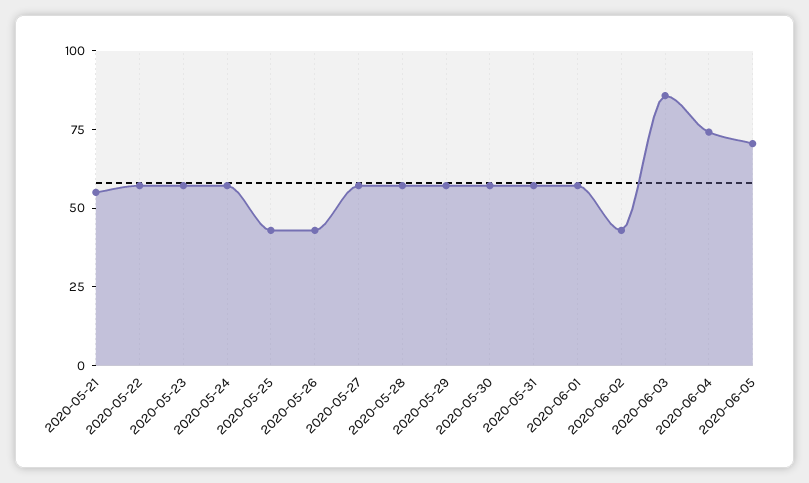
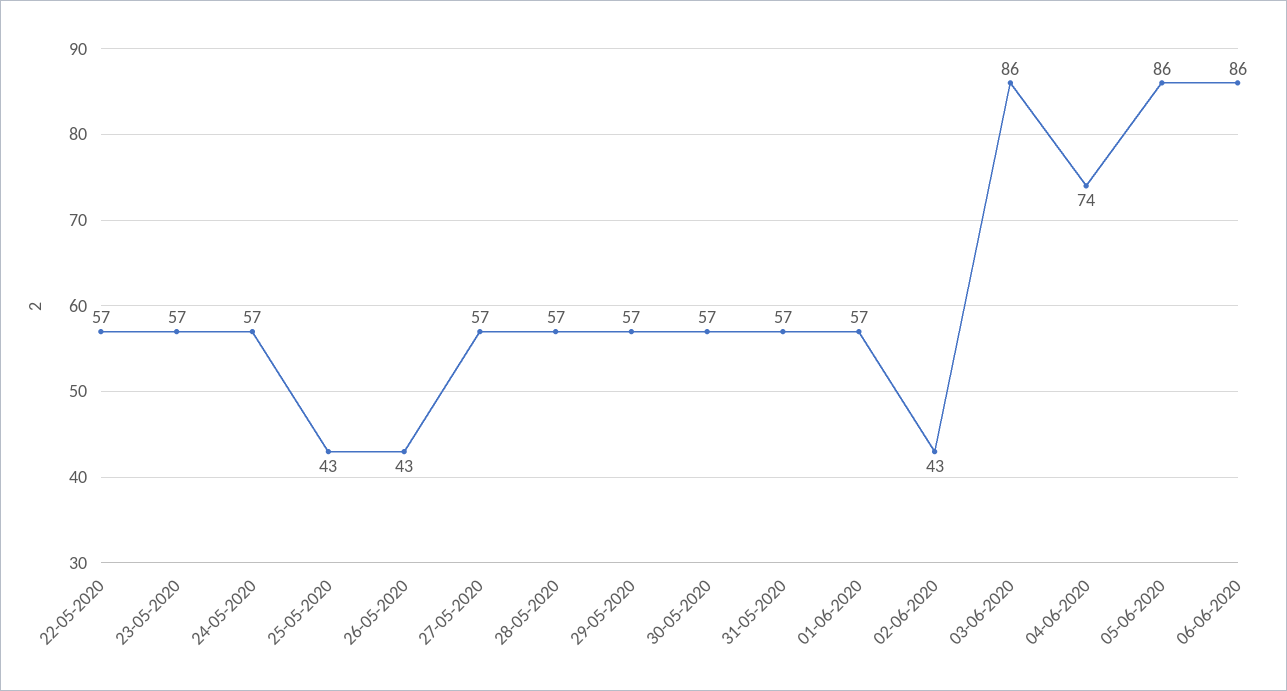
2020-05-21: 55 -> none
2020-06-05: 70 -> 86
06-06-2020: none -> 86

